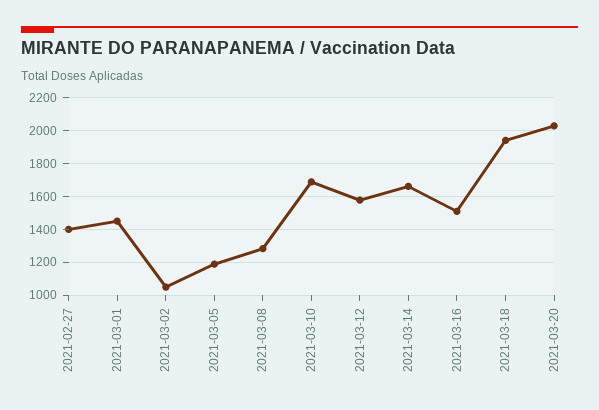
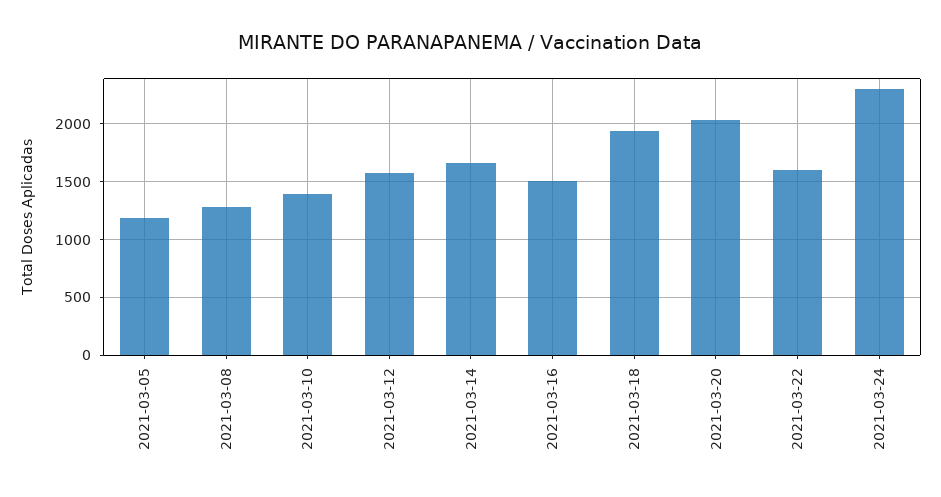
2021-02-27: 1400 -> none
2021-03-01: 1450 -> none
2021-03-02: 1050 -> none
2021-03-10: 1700 -> 1400
2021-03-22: none -> 1600
2021-03-24: none -> 2300

